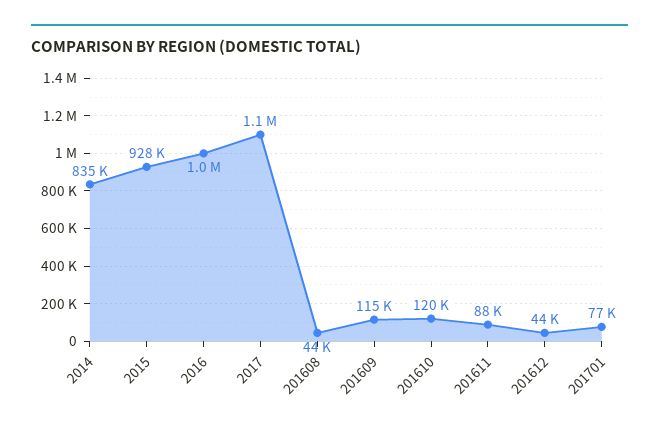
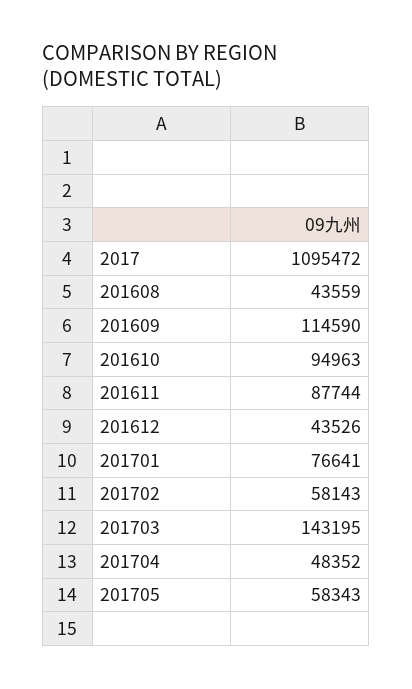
2014: 835000 -> none
2015: 928000 -> none
2016: 1000000 -> none
201610: 120000 -> 94963
201702: none -> 58143
201703: none -> 143195
201704: none -> 48352
201705: none -> 58343

